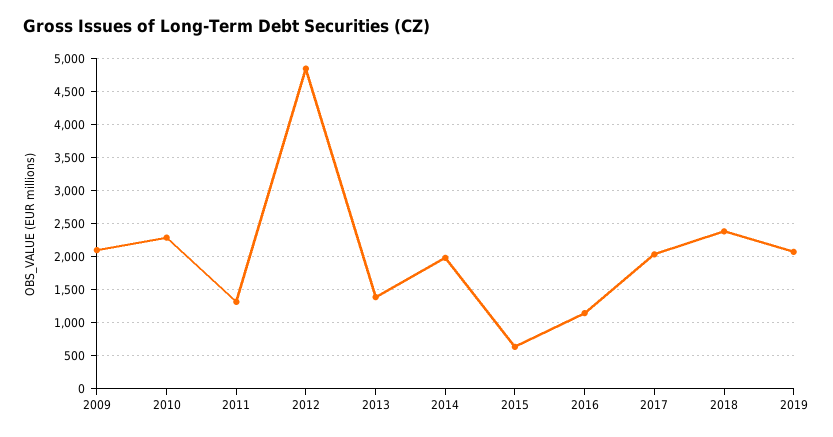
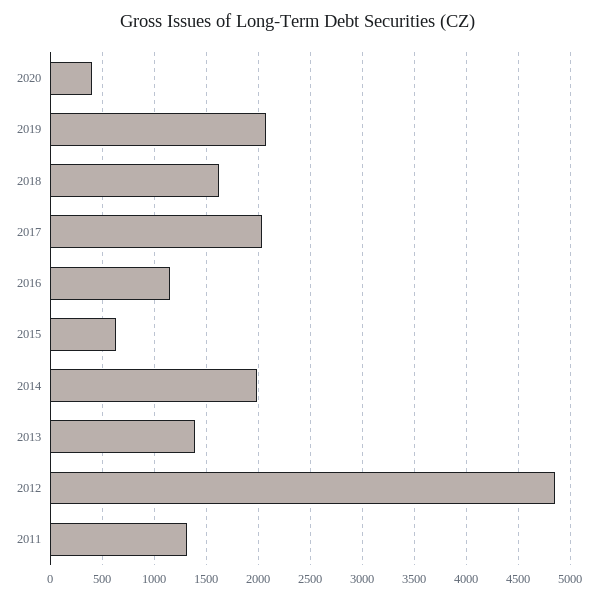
2009: 2100 -> none
2010: 2300 -> none
2018: 2400 -> 1600
2020: none -> 400

